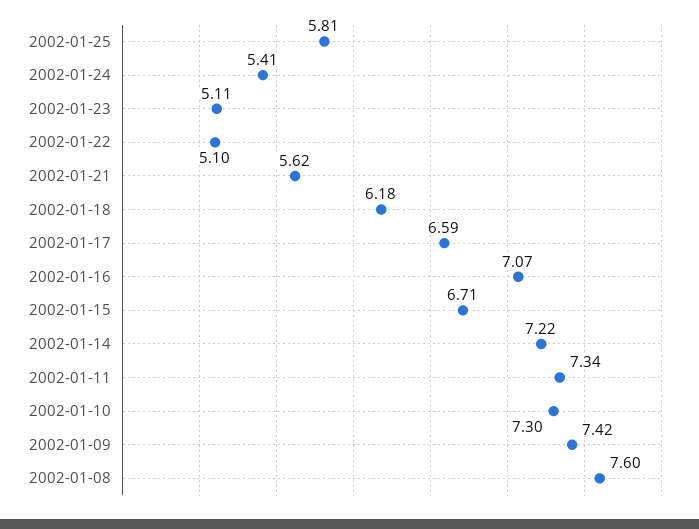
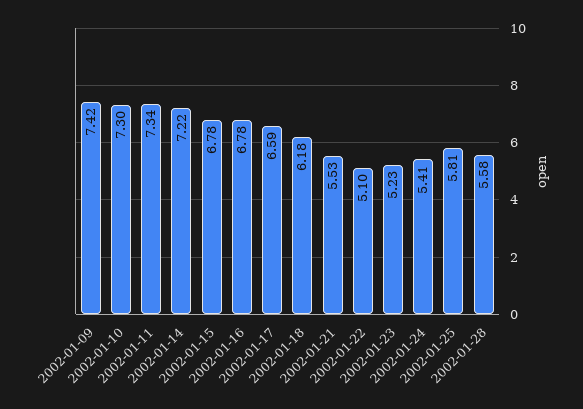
2002-01-23: 5.11 -> 5.23
2002-01-21: 5.62 -> 5.53
2002-01-16: 7.07 -> 6.78
2002-01-15: 6.71 -> 6.78
2002-01-08: 7.6 -> none
2002-01-28: none -> 5.58

